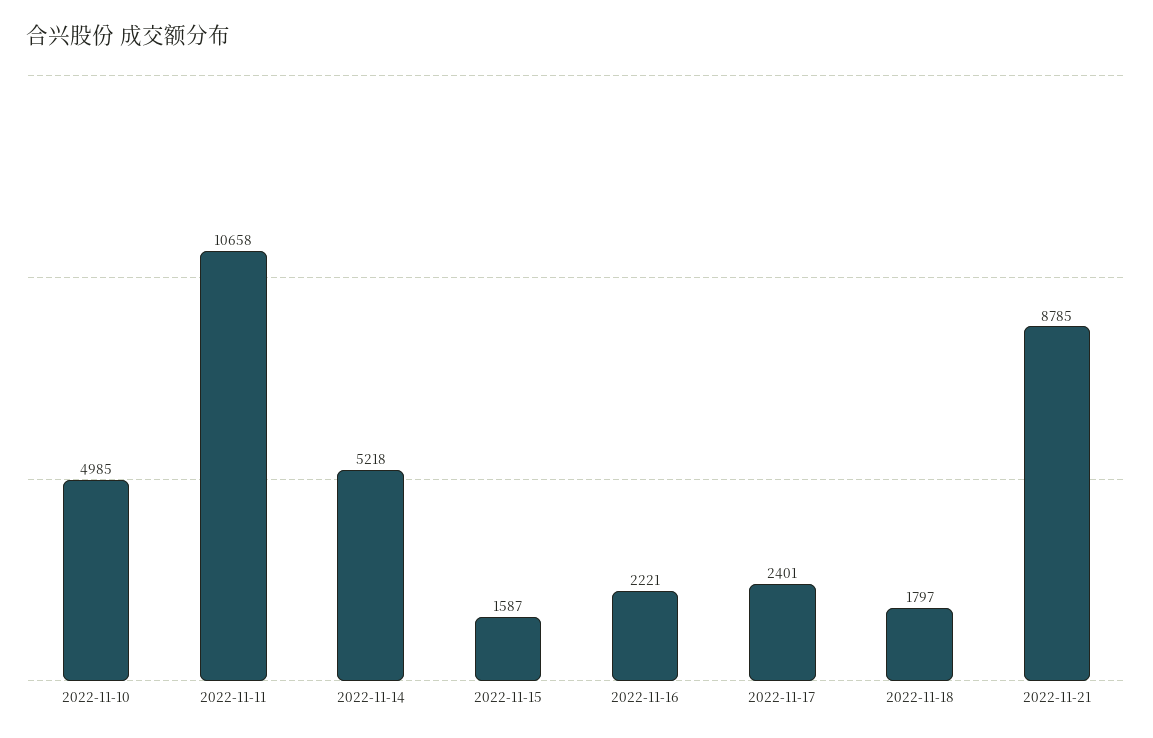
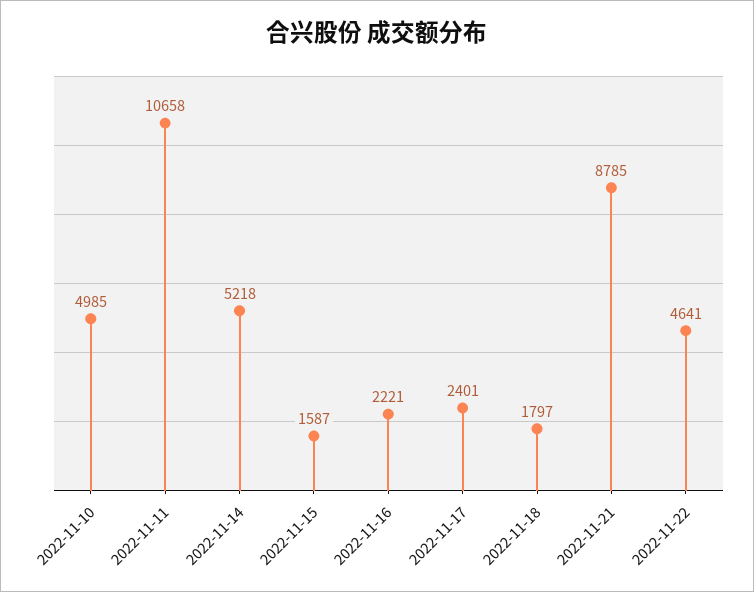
2022-11-22: none -> 4641

